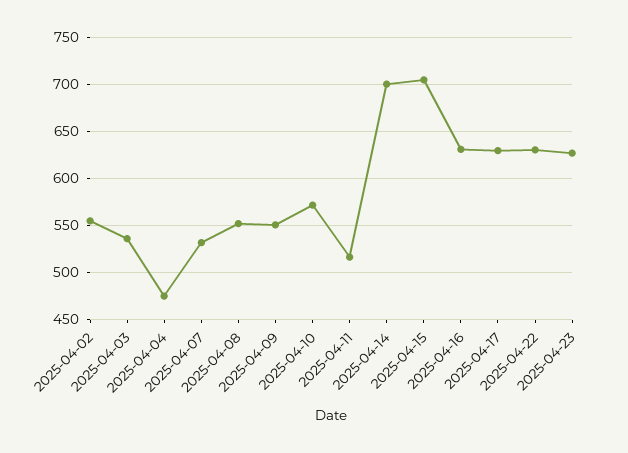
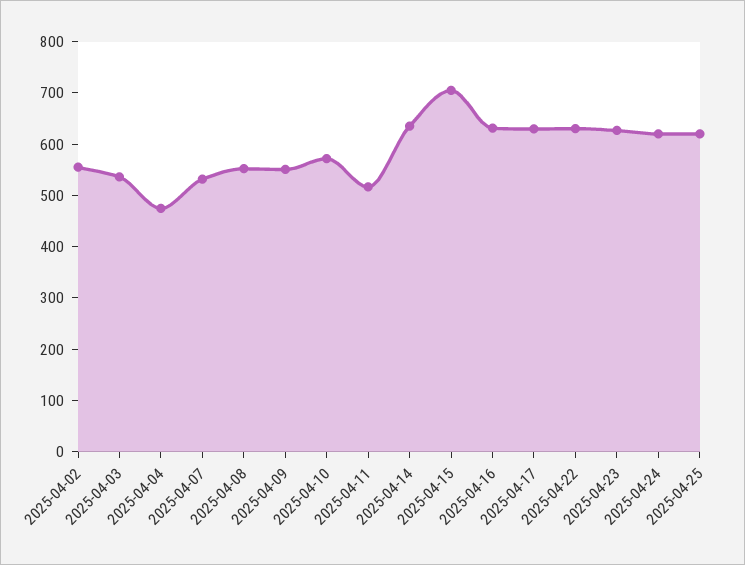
2025-04-14: 700 -> 640
2025-04-24: none -> 620
2025-04-25: none -> 620

